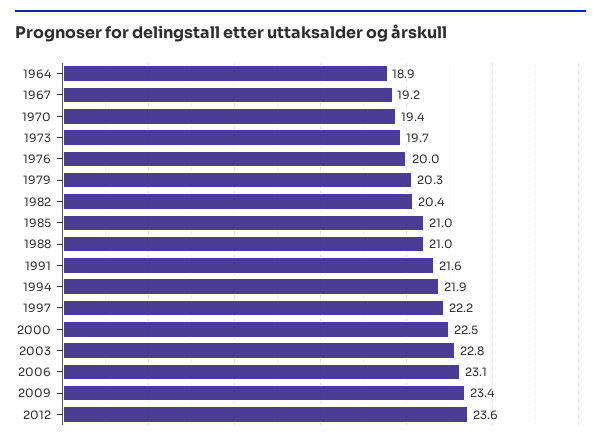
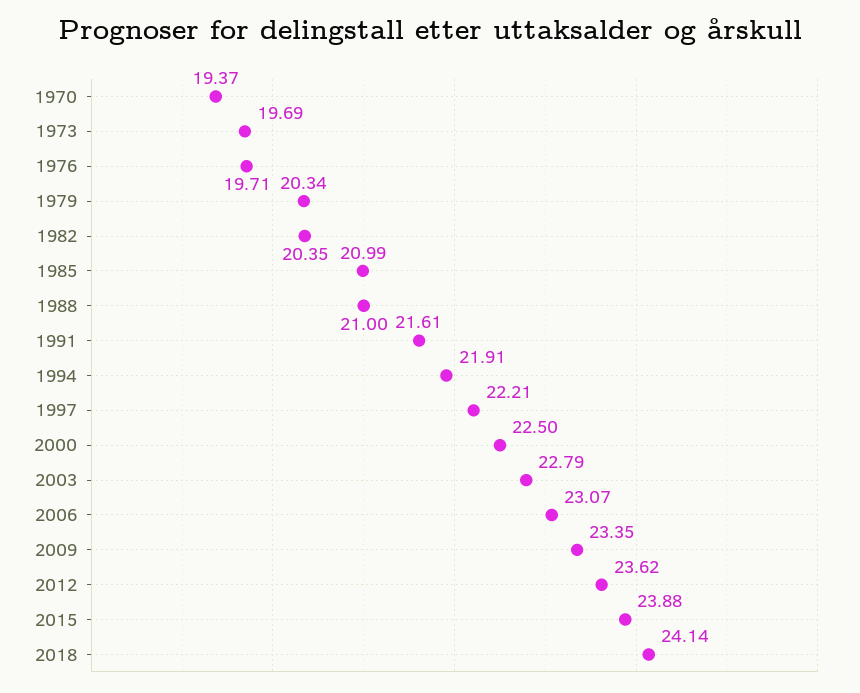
1964: 18.9 -> none
1967: 19.2 -> none
1976: 20 -> 19.71
2015: none -> 23.88
2018: none -> 24.14

